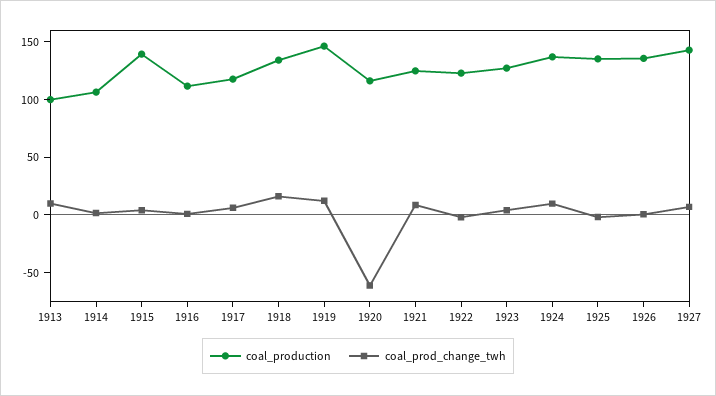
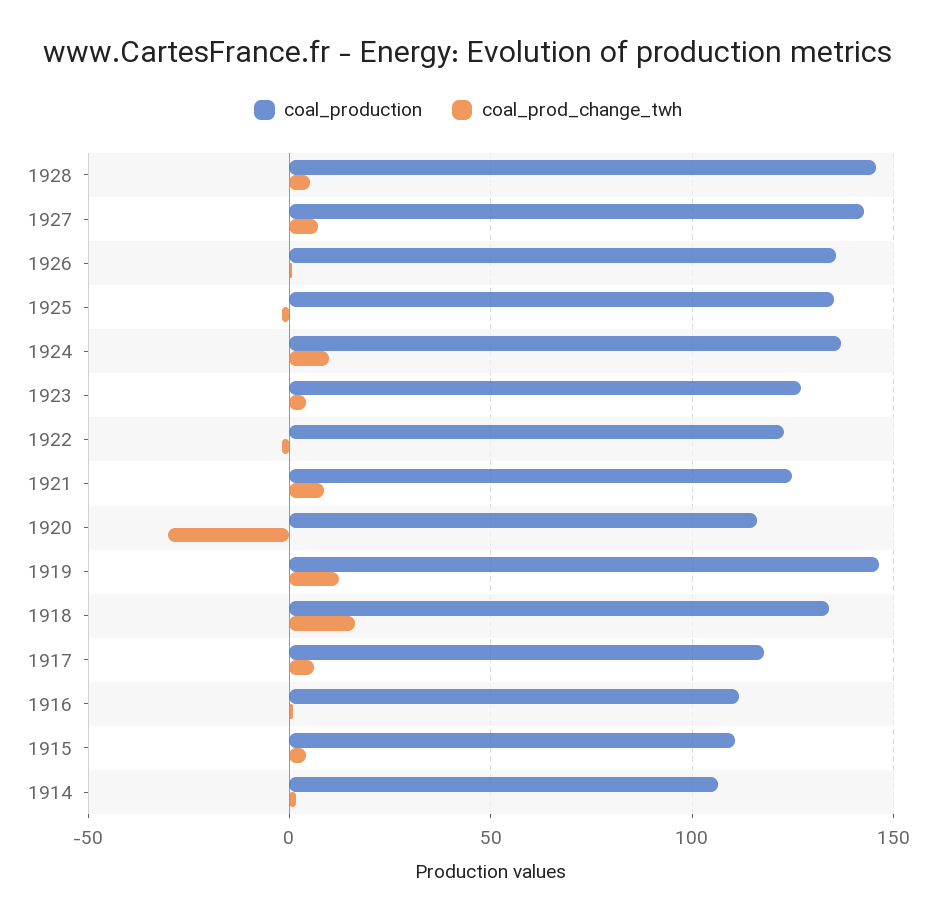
coal_production, 1913: 100 -> none
coal_prod_change_twh, 1913: 10 -> none
coal_production, 1915: 140 -> 110
coal_prod_change_twh, 1920: -60 -> -30
coal_production, 1928: none -> 145
coal_prod_change_twh, 1928: none -> 5

